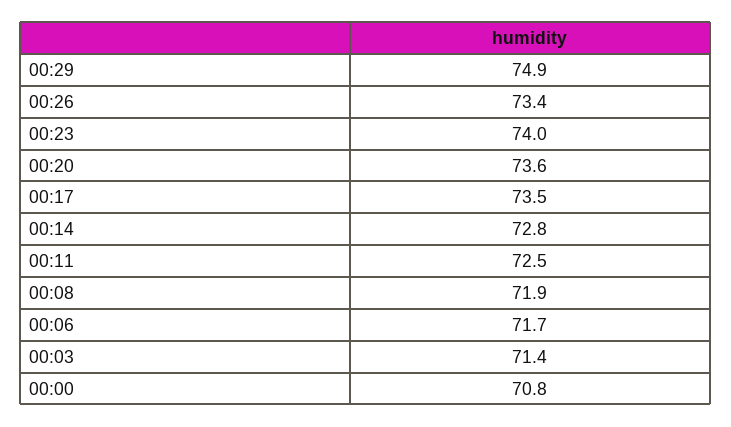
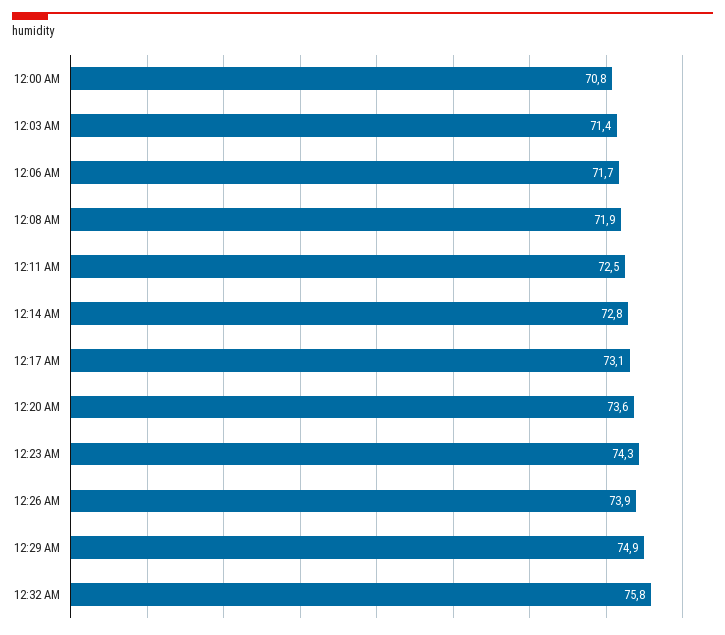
00:26: 73.4 -> 73.9
00:23: 74 -> 74.3
00:17: 73.5 -> 73.1
12:32 AM: none -> 75.8

